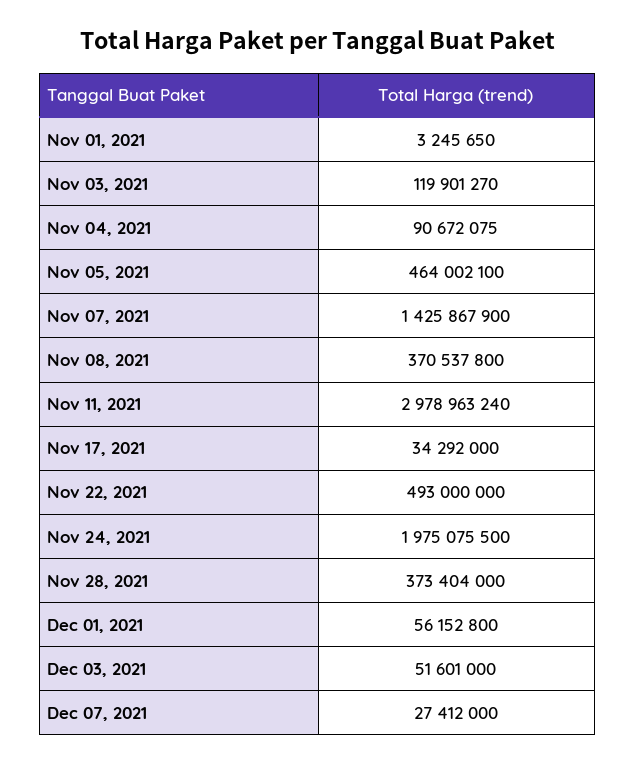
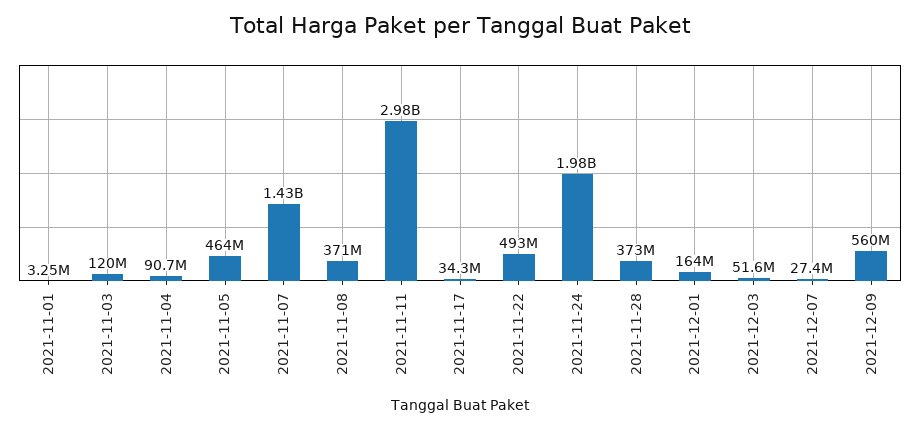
Dec 01, 2021: 56152800 -> 164000000
2021-12-09: none -> 560000000

